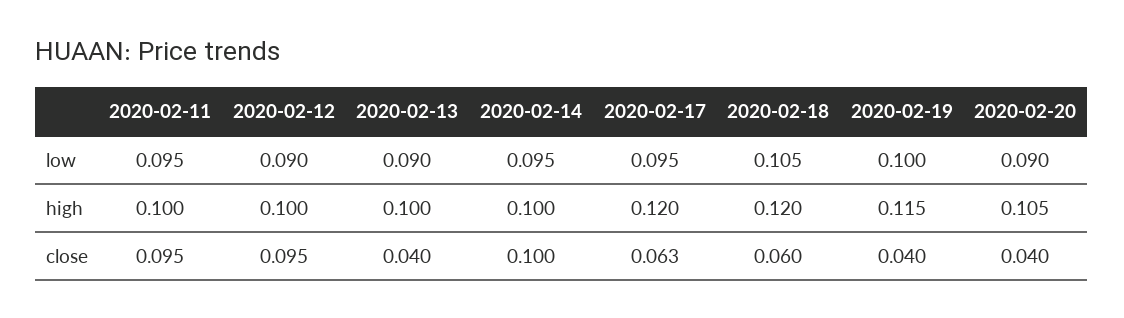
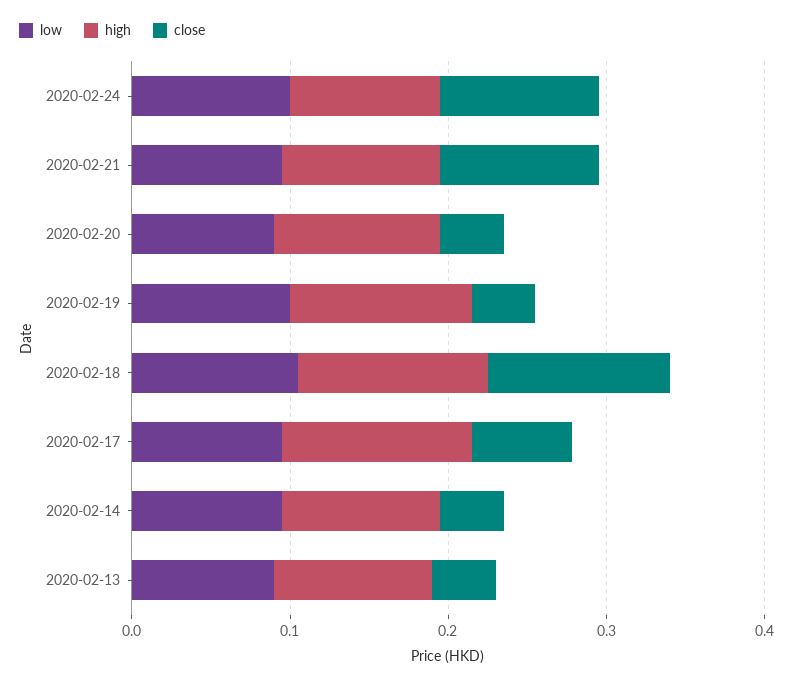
low, 2020-02-11: 0.095 -> none
low, 2020-02-12: 0.09 -> none
high, 2020-02-11: 0.1 -> none
high, 2020-02-12: 0.1 -> none
close, 2020-02-11: 0.095 -> none
close, 2020-02-12: 0.095 -> none
close, 2020-02-14: 0.1 -> 0.04
close, 2020-02-18: 0.06 -> 0.12
low, 2020-02-24: none -> 0.1
high, 2020-02-24: none -> 0.1
close, 2020-02-24: none -> 0.1
low, 2020-02-21: none -> 0.1
high, 2020-02-21: none -> 0.1
close, 2020-02-21: none -> 0.1

